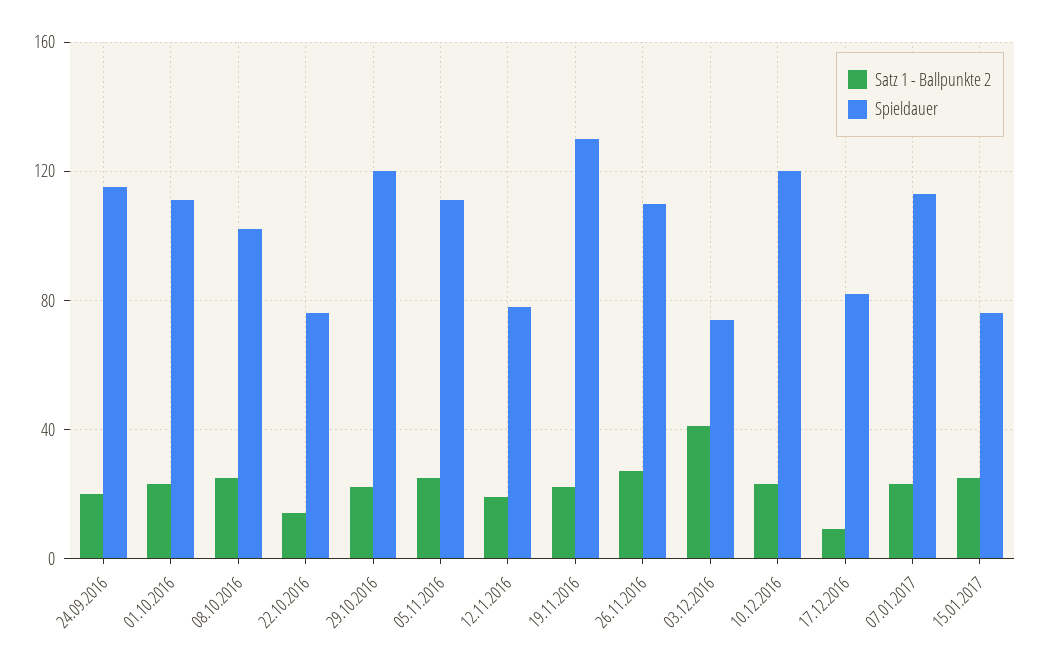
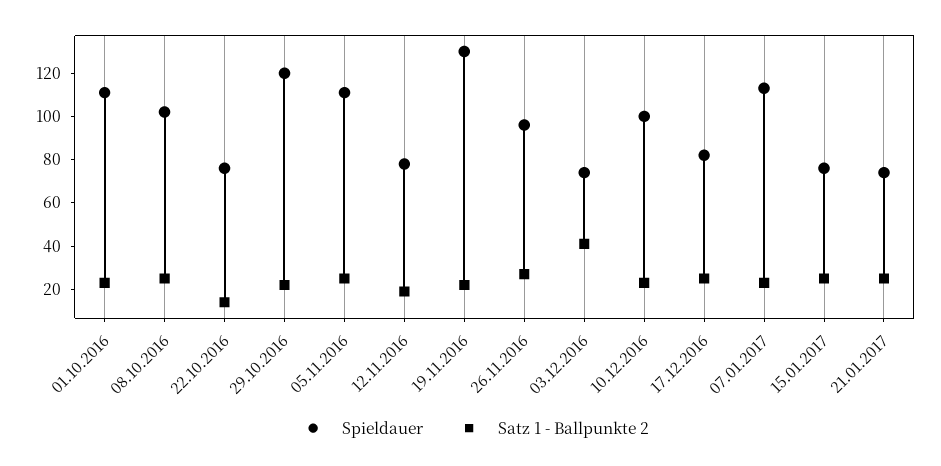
Satz 1 - Ballpunkte 2, 24.09.2016: 20 -> none
Spieldauer, 24.09.2016: 115 -> none
Spieldauer, 26.11.2016: 110 -> 95
Spieldauer, 10.12.2016: 120 -> 100
Satz 1 - Ballpunkte 2, 17.12.2016: 10 -> 25
Spieldauer, 21.01.2017: none -> 75
Satz 1 - Ballpunkte 2, 21.01.2017: none -> 25

